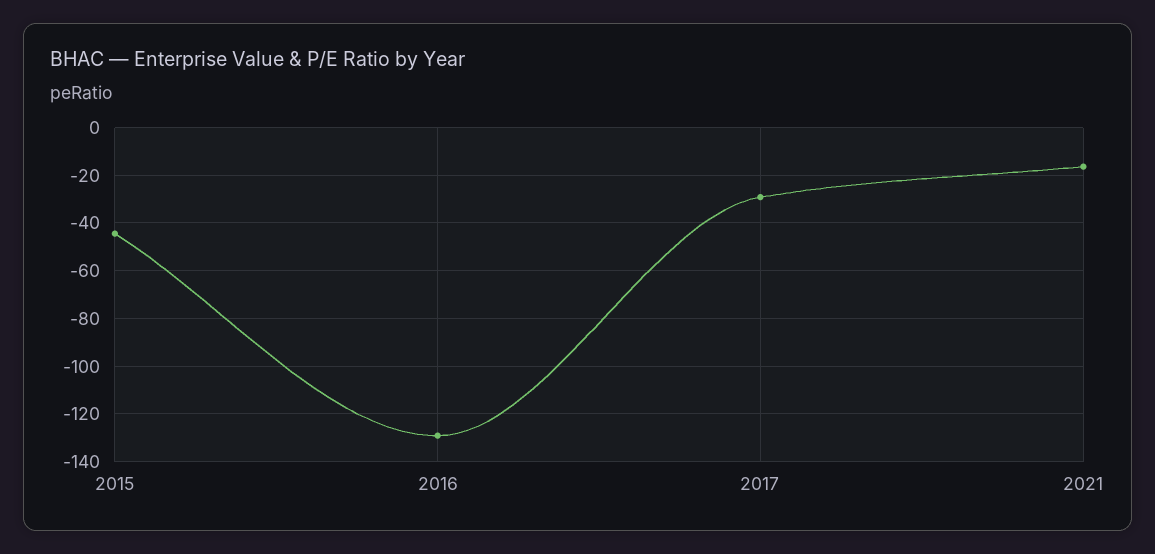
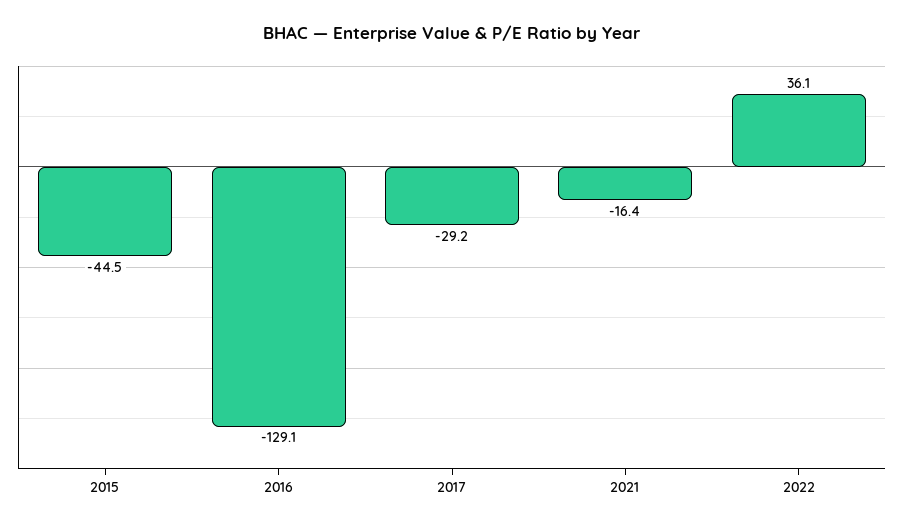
2022: none -> 36.1

